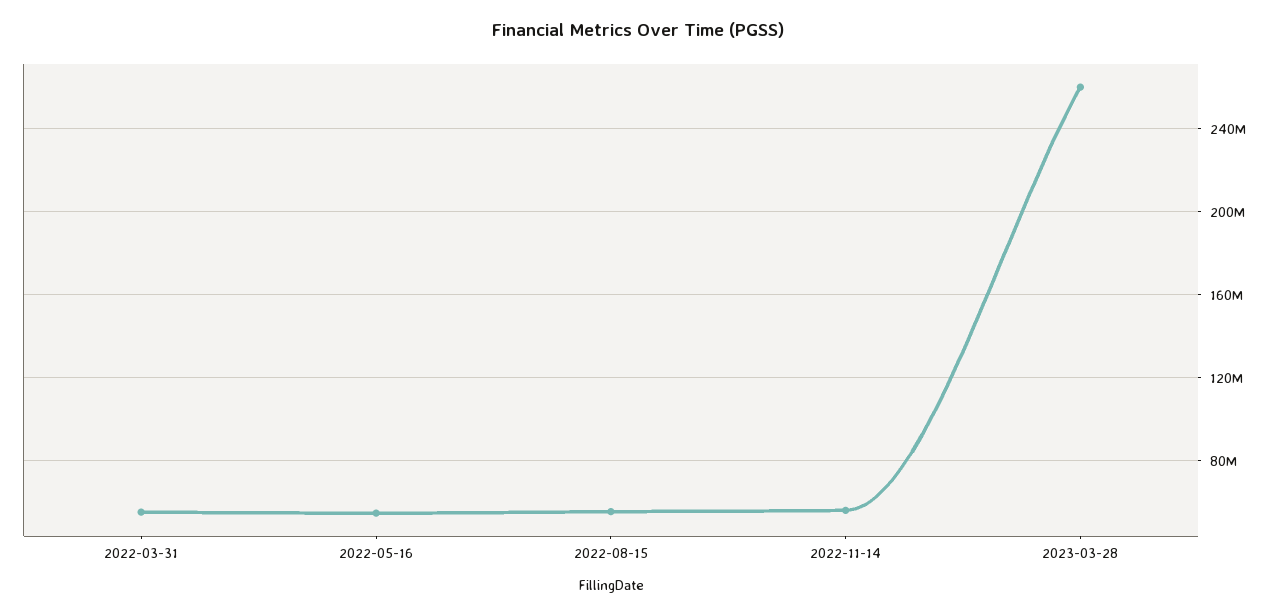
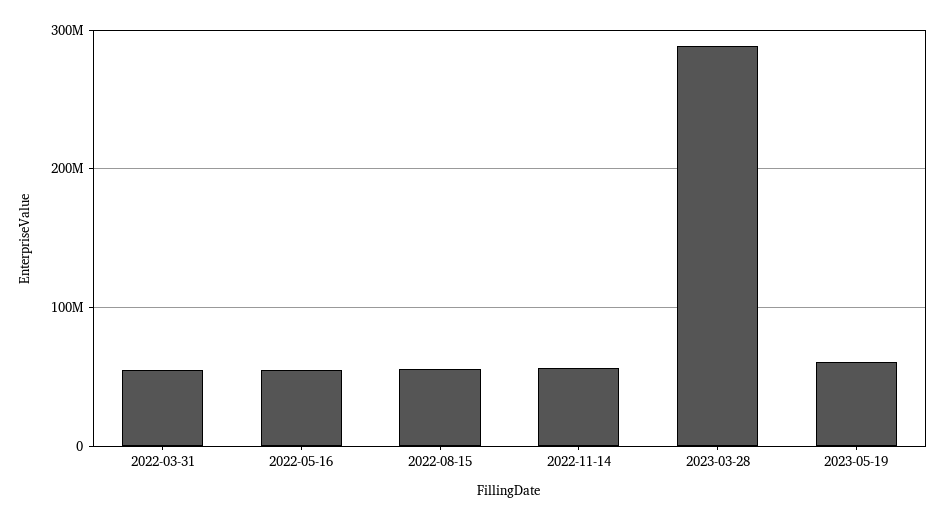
2023-03-28: 260000000 -> 290000000
2023-05-19: none -> 60000000

